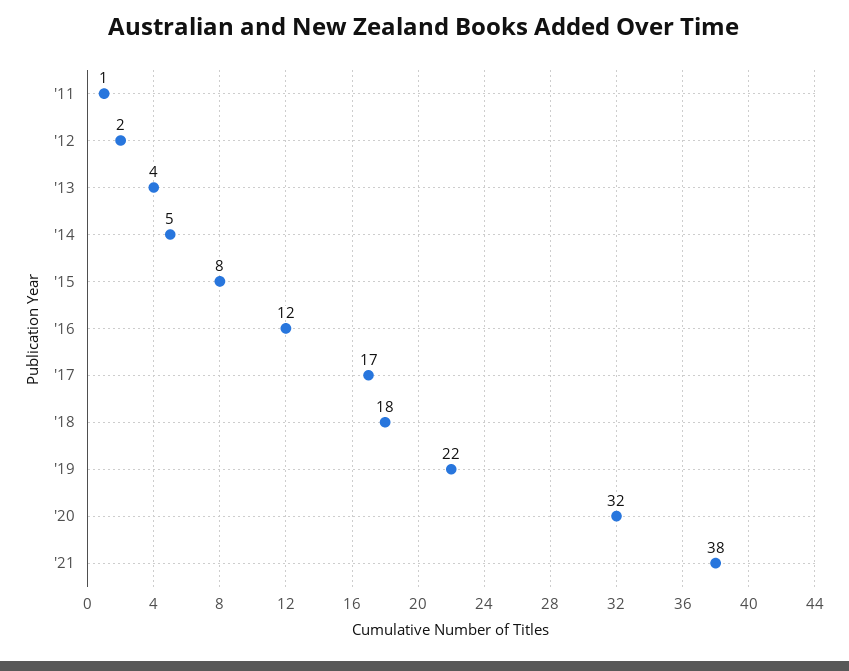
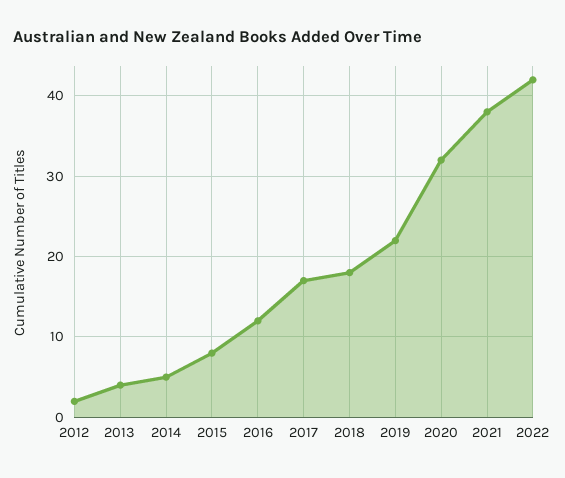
'11: 1 -> none
2022: none -> 42

